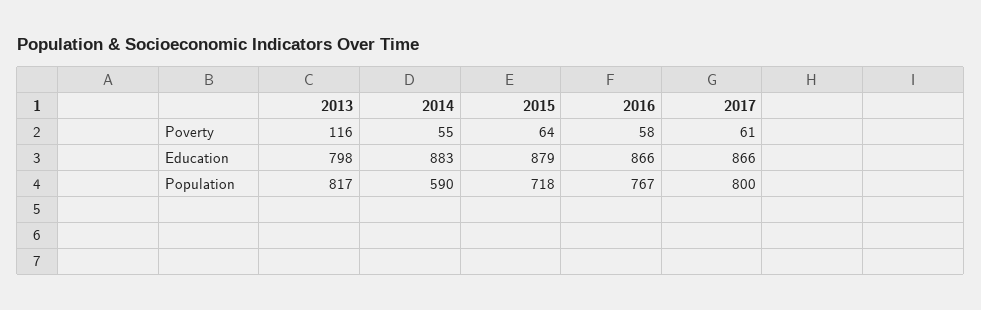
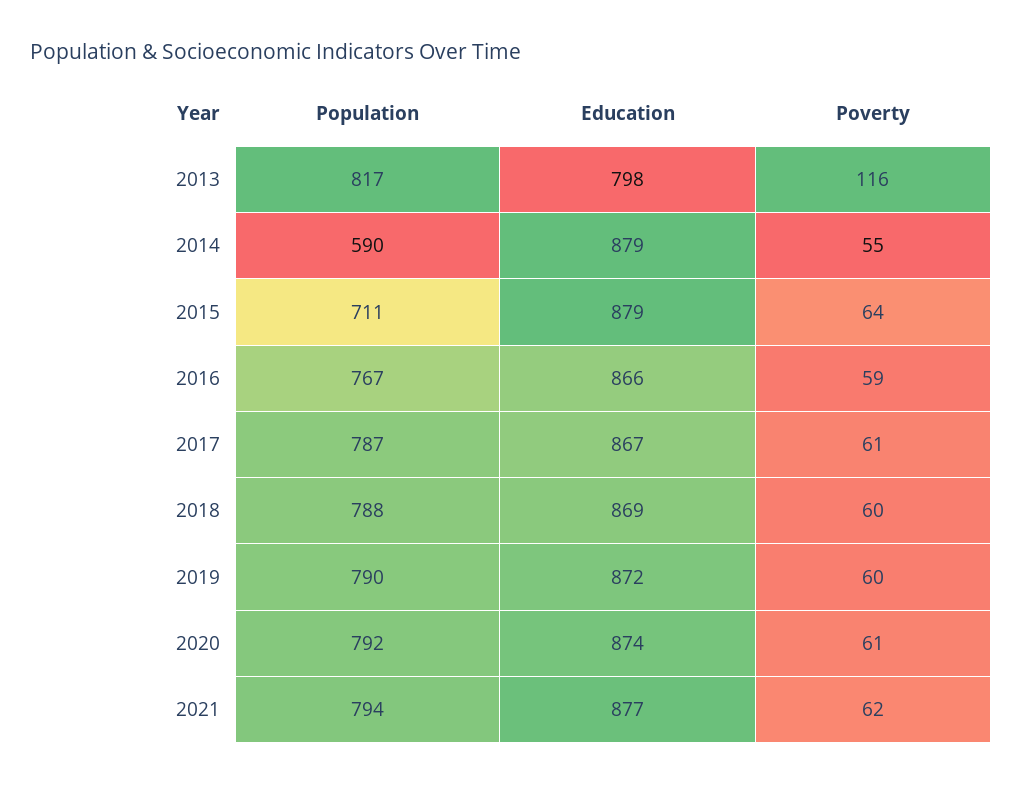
2016, Poverty: 58 -> 59
2014, Education: 883 -> 879
2017, Education: 866 -> 867
2015, Population: 718 -> 711
2017, Population: 800 -> 787
2018, Population: none -> 788
2018, Education: none -> 869
2018, Poverty: none -> 60
2019, Population: none -> 790
2019, Education: none -> 872
2019, Poverty: none -> 60
2020, Population: none -> 792
2020, Education: none -> 874
2020, Poverty: none -> 61
2021, Population: none -> 794
2021, Education: none -> 877
2021, Poverty: none -> 62

